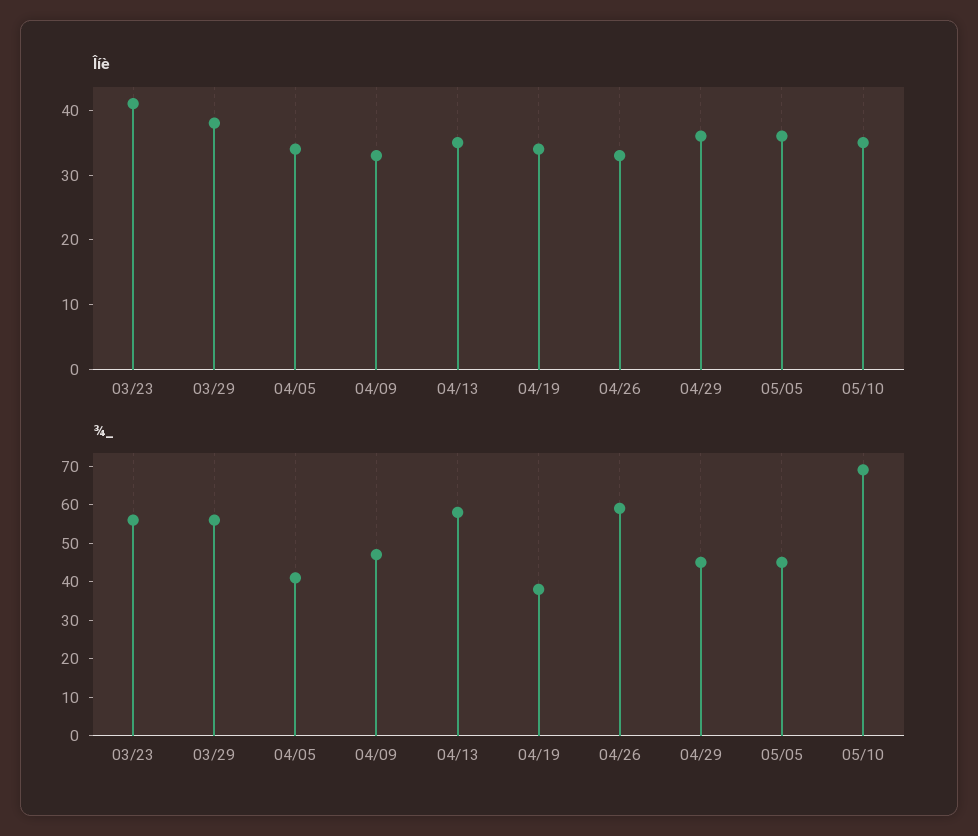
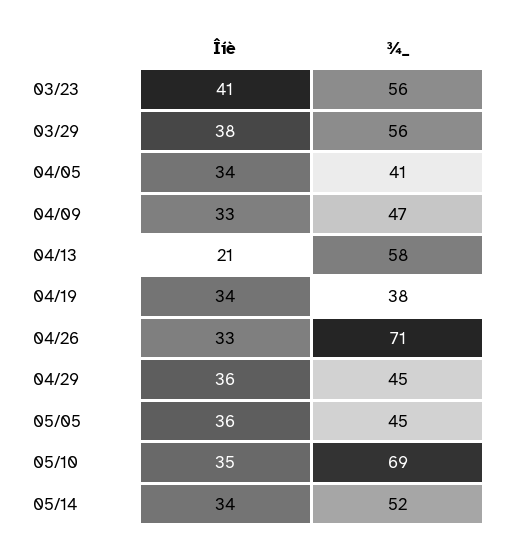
Îíè, 04/13: 35 -> 21
¾_, 04/26: 60 -> 71
Îíè, 05/14: none -> 34
¾_, 05/14: none -> 52

